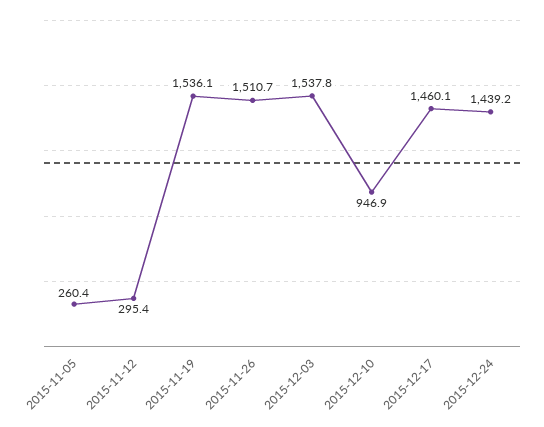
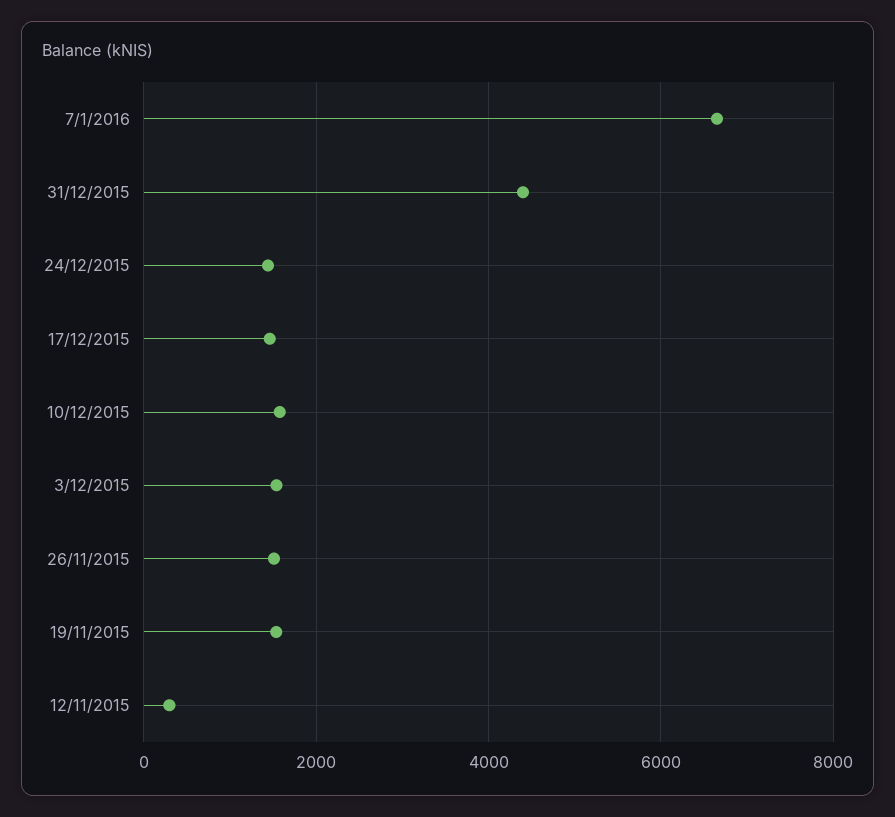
2015-11-05: 260.4 -> none
2015-12-10: 946.9 -> 1600
7/1/2016: none -> 6600
31/12/2015: none -> 4400

